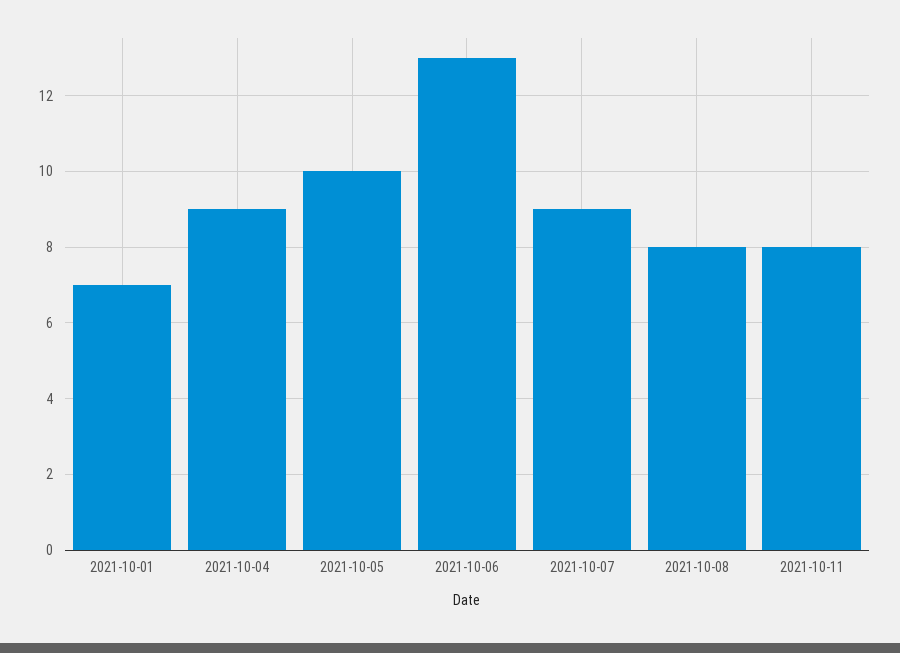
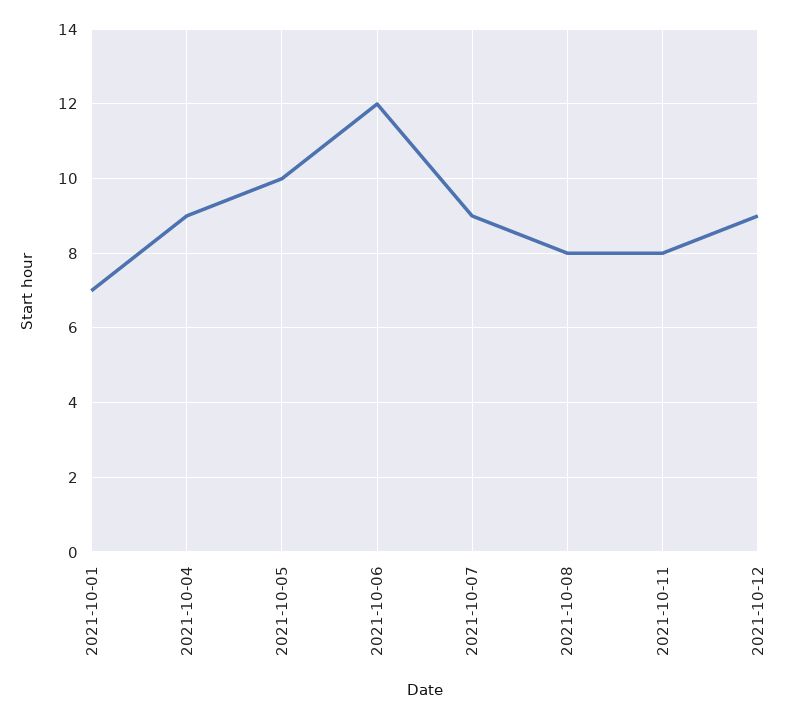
2021-10-06: 13 -> 12
2021-10-12: none -> 9

